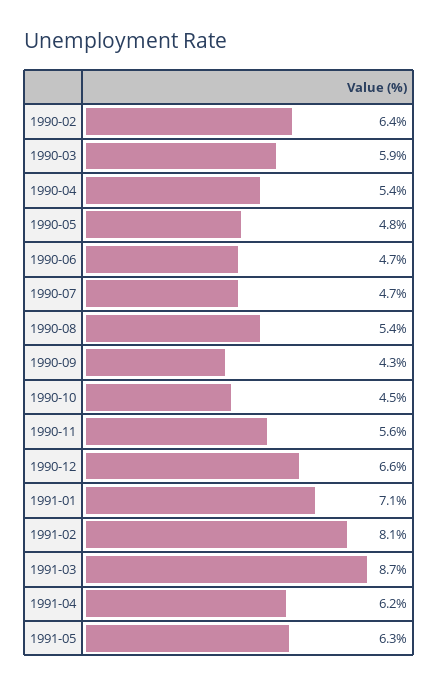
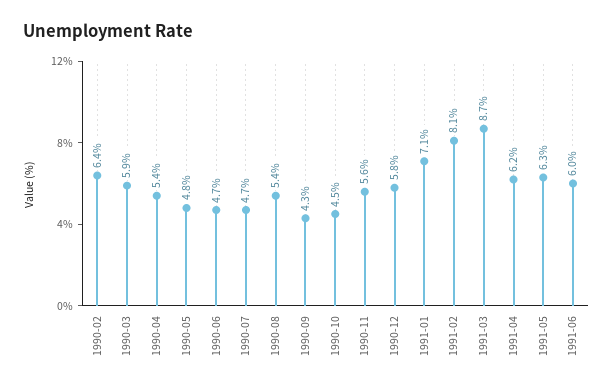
1990-12: 6.6 -> 5.8
1991-06: none -> 6

